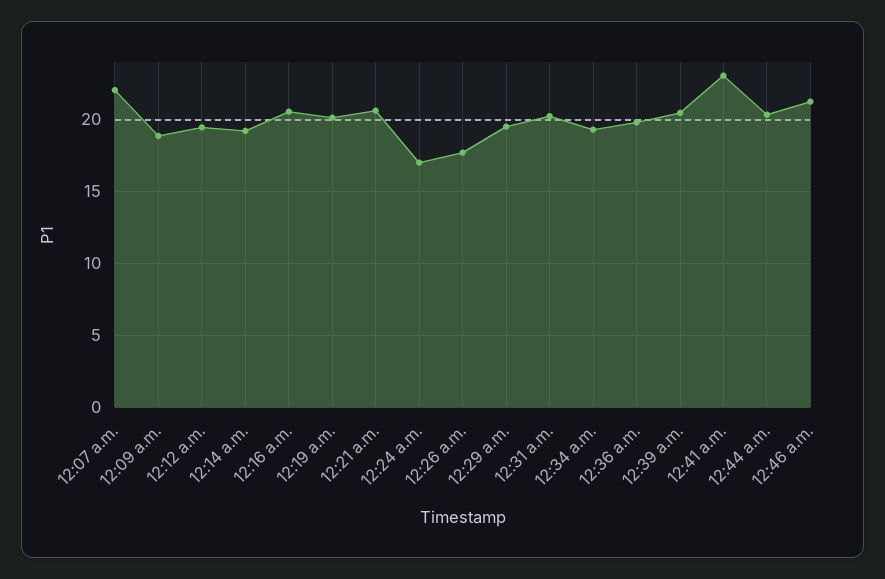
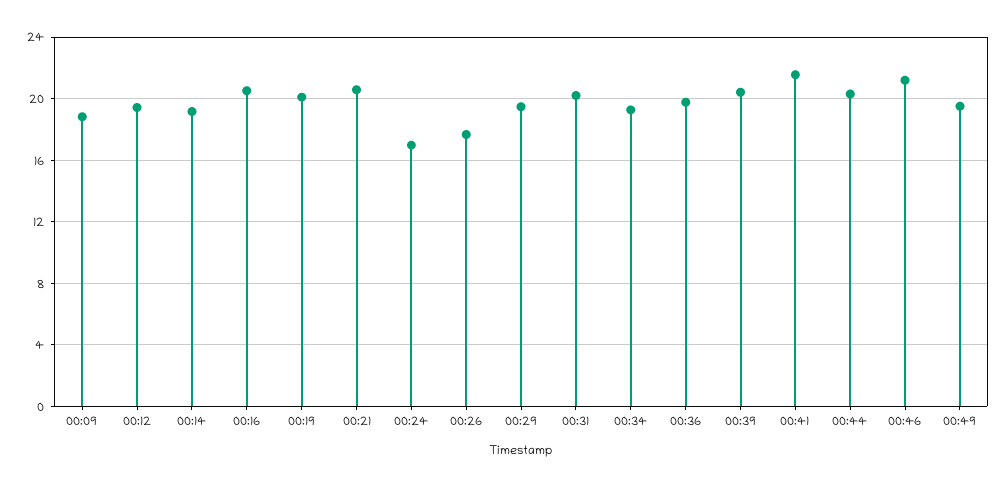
12:07 a.m.: 22 -> none
12:41 a.m.: 23 -> 21.5
00:49: none -> 19.5

